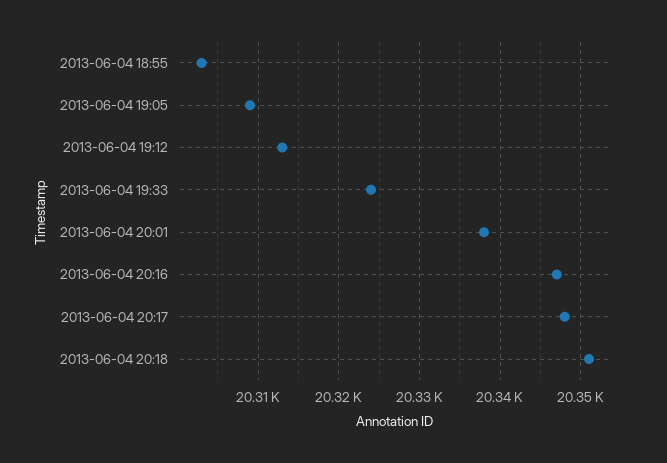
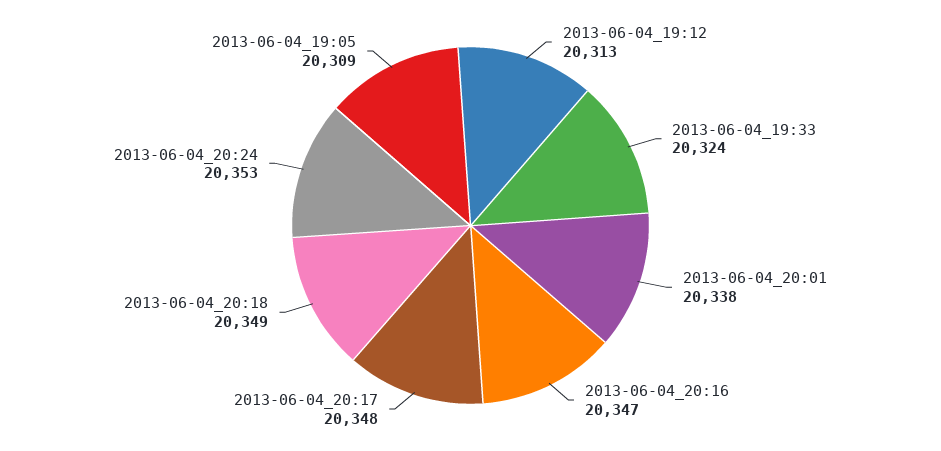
2013-06-04 18:55: 20303 -> none
2013-06-04 20:18: 20351 -> 20349
2013-06-04_20:24: none -> 20353

